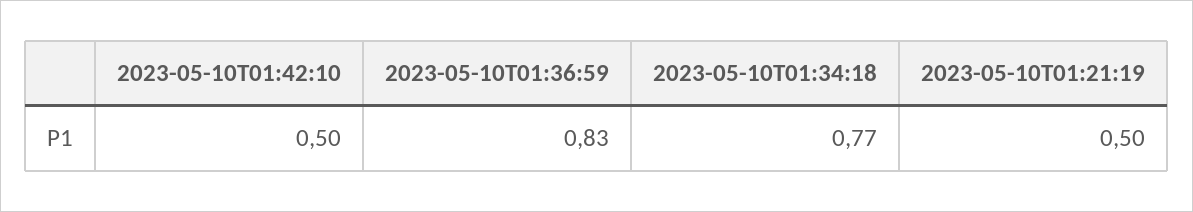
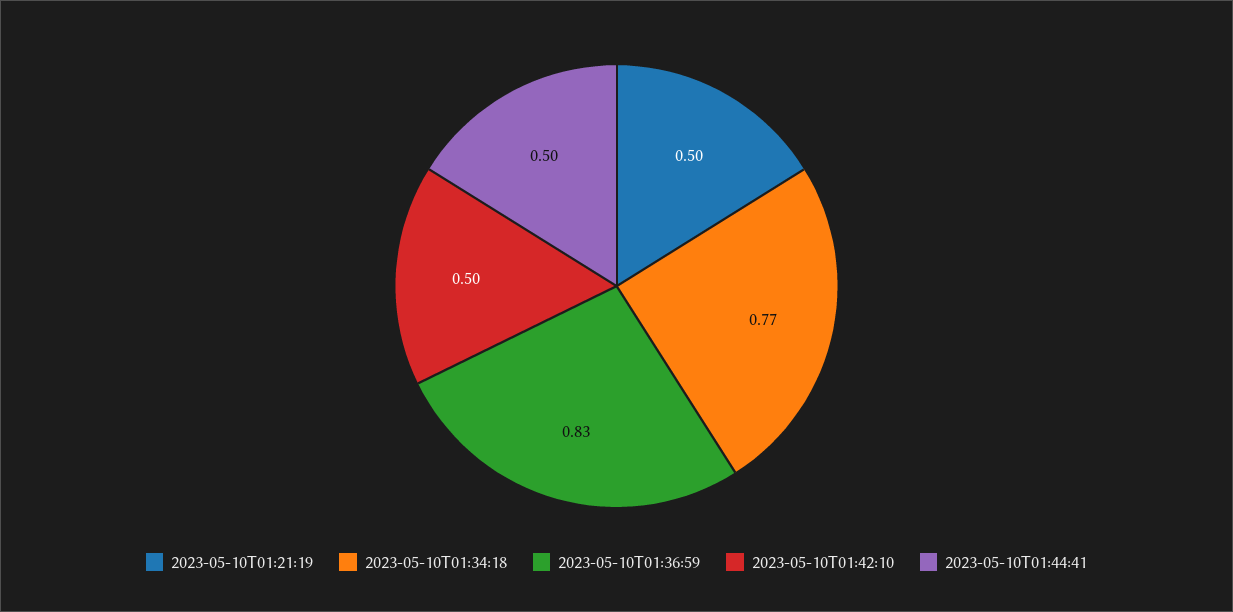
2023-05-10T01:44:41: none -> 0.5

